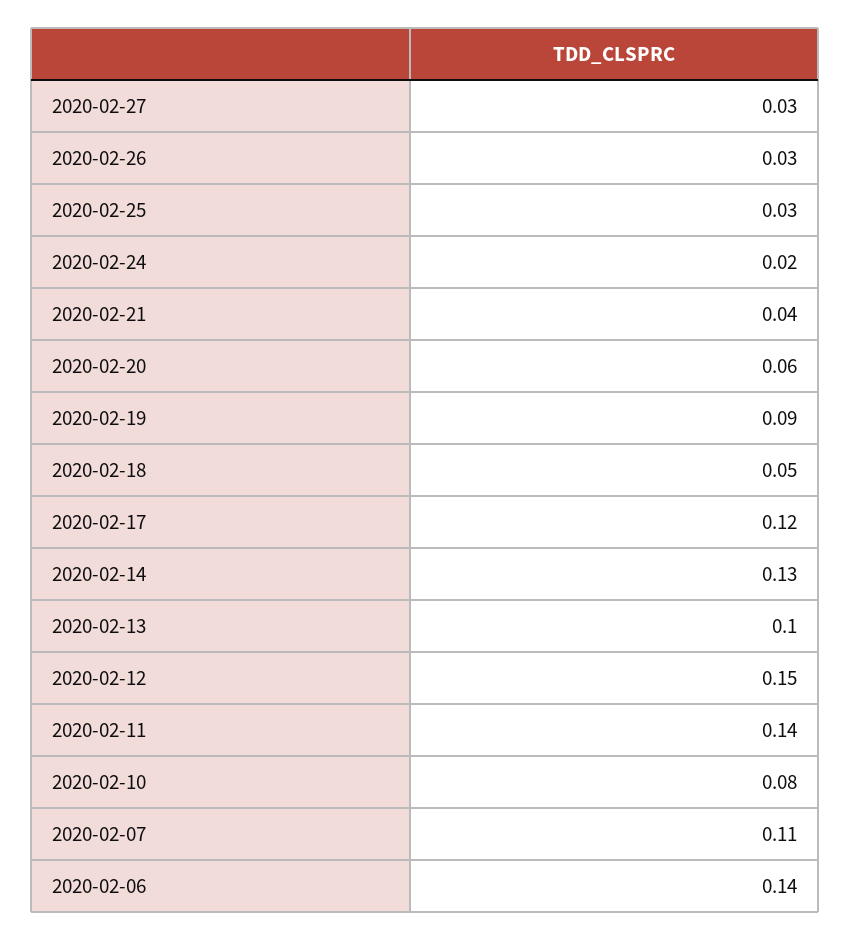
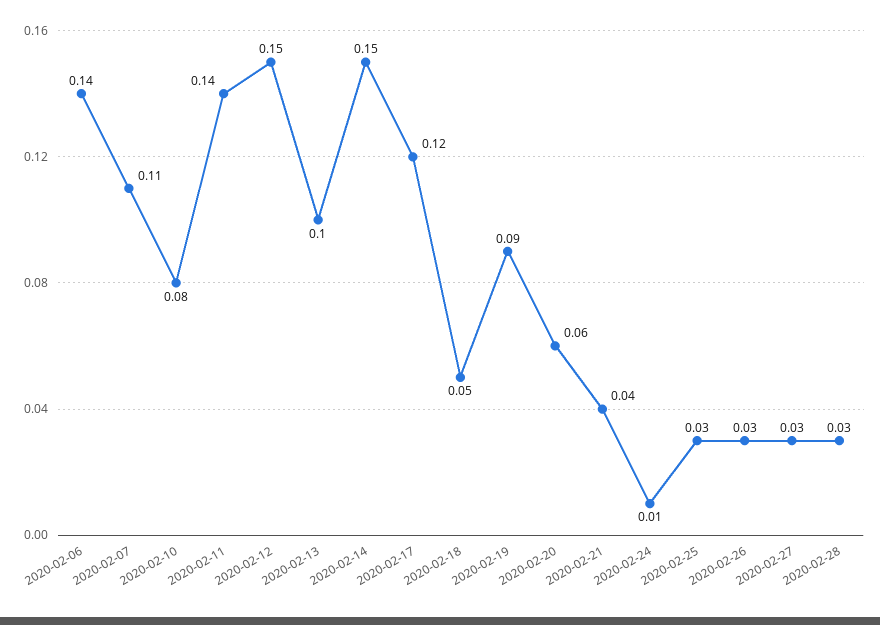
2020-02-24: 0.02 -> 0.01
2020-02-14: 0.13 -> 0.15
2020-02-28: none -> 0.03

